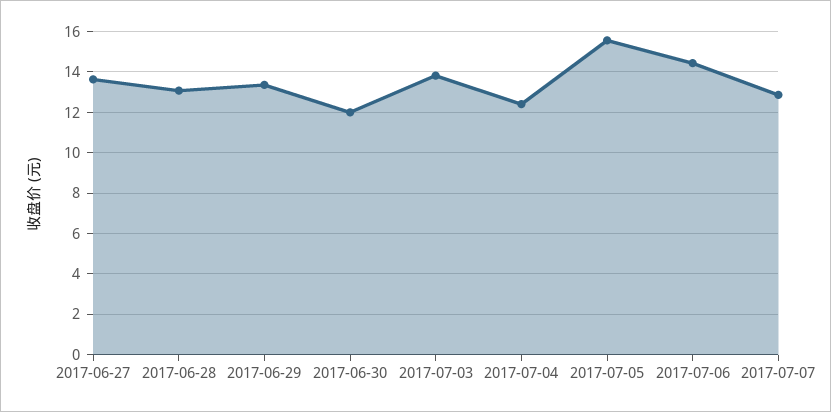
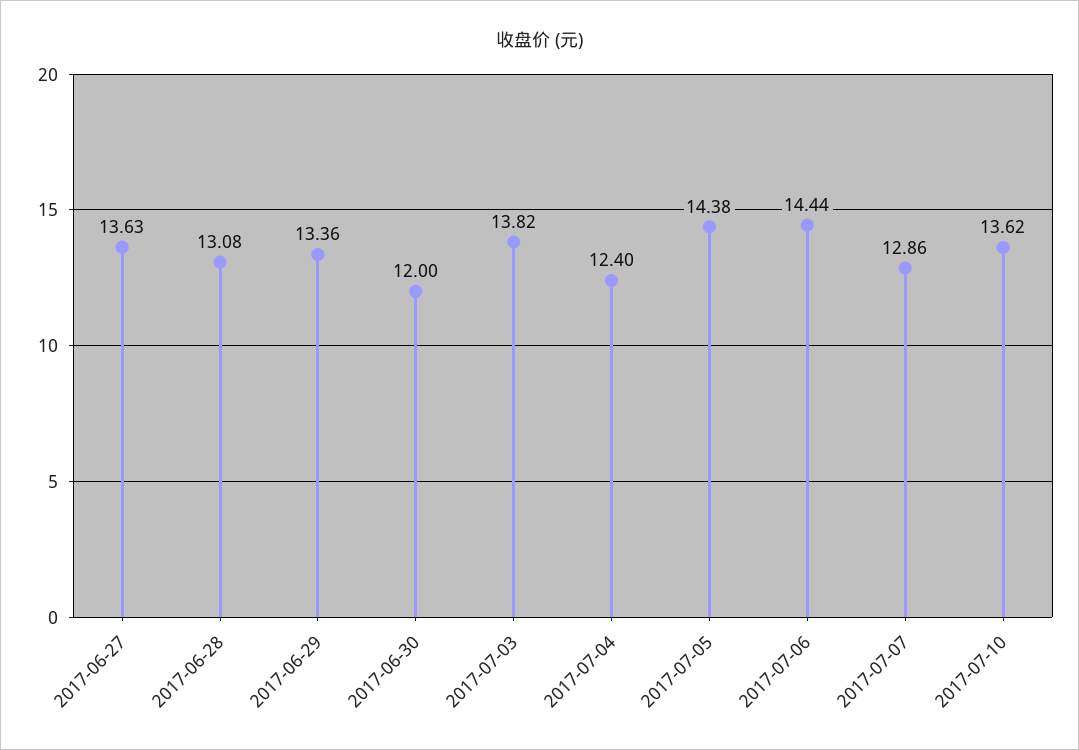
2017-07-05: 15.5 -> 14.38
2017-07-10: none -> 13.62

